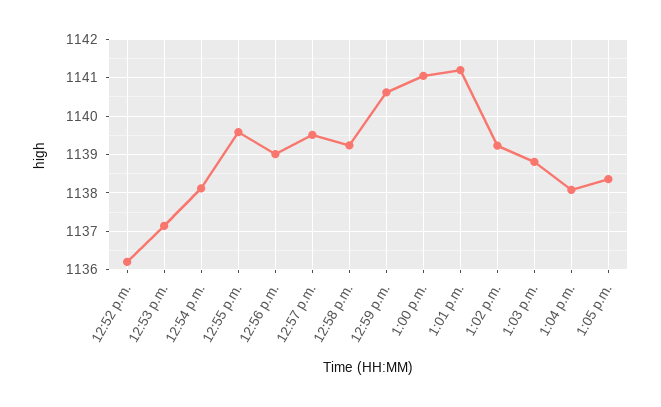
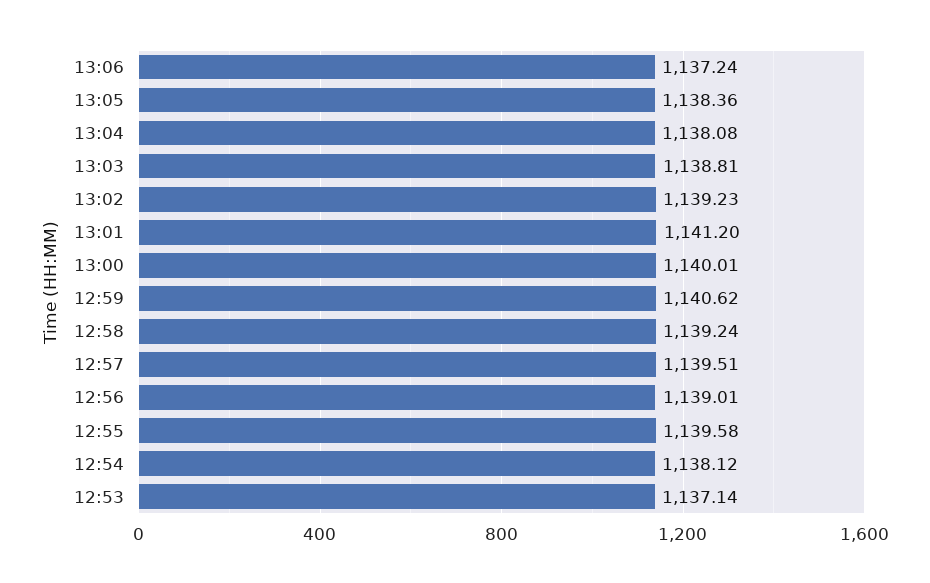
12:52 p.m.: 1136.2 -> none
1:00 p.m.: 1141 -> 1140.01
13:06: none -> 1137.24

